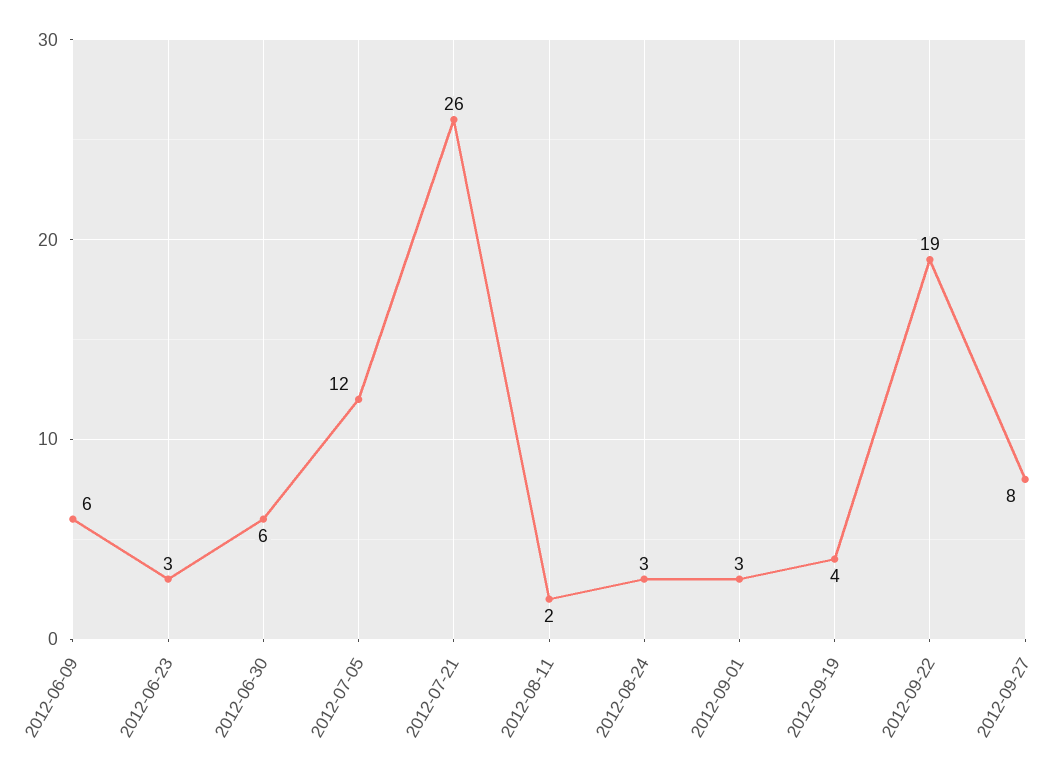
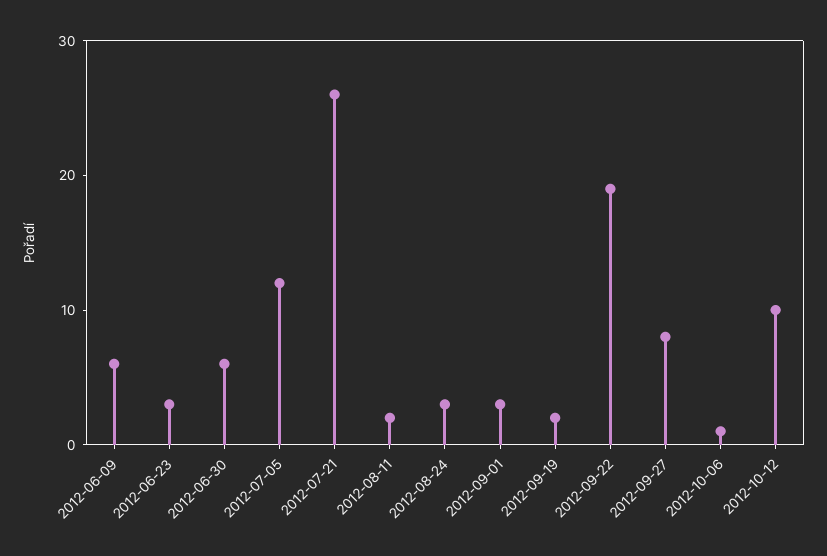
2012-09-19: 4 -> 2
2012-10-06: none -> 1
2012-10-12: none -> 10

